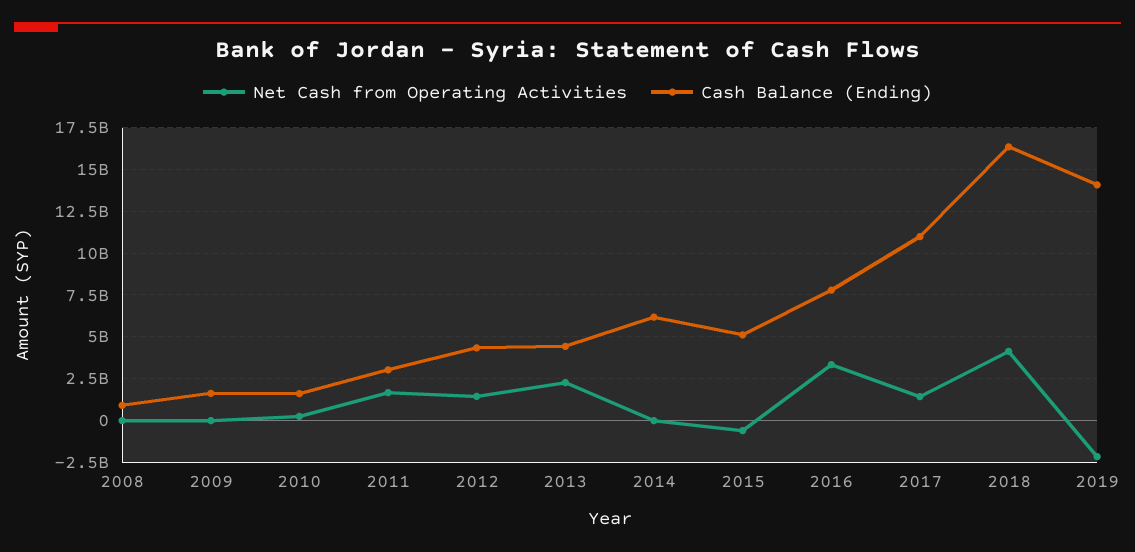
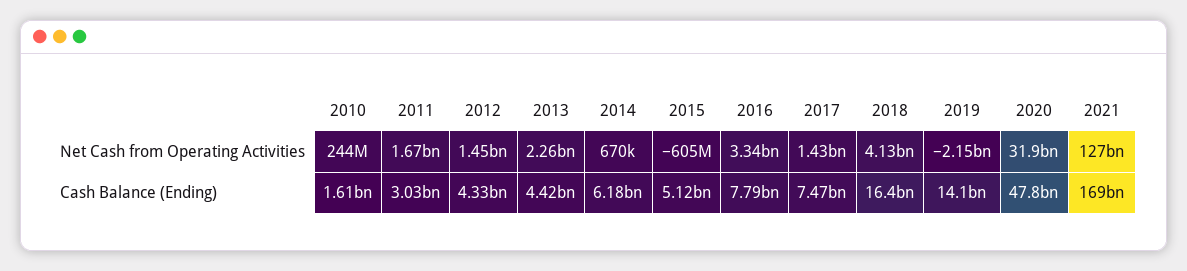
Net Cash from Operating Activities, 2008: 0 -> none
Cash Balance (Ending), 2008: 1000000000 -> none
Net Cash from Operating Activities, 2009: 0 -> none
Cash Balance (Ending), 2009: 1500000000 -> none
Cash Balance (Ending), 2017: 11000000000 -> 7470000000
Net Cash from Operating Activities, 2020: none -> 31900000000
Net Cash from Operating Activities, 2021: none -> 127000000000
Cash Balance (Ending), 2020: none -> 47800000000
Cash Balance (Ending), 2021: none -> 169000000000

